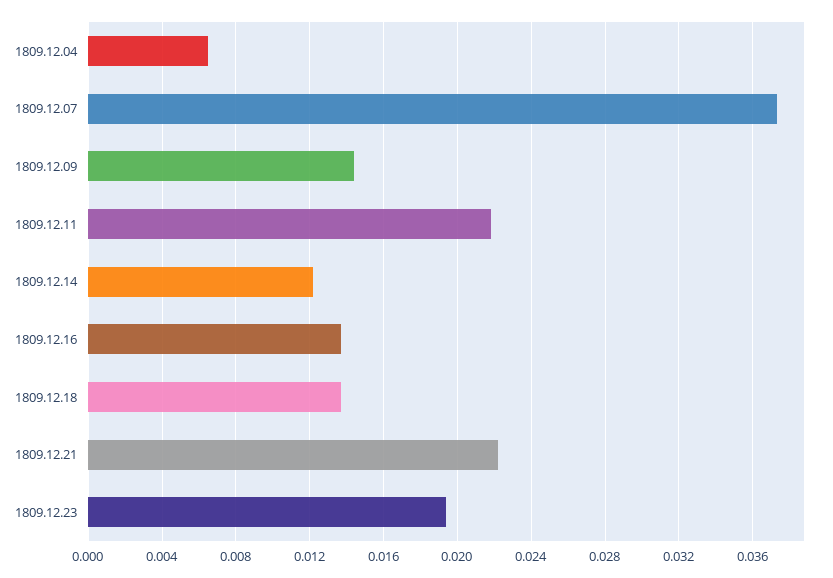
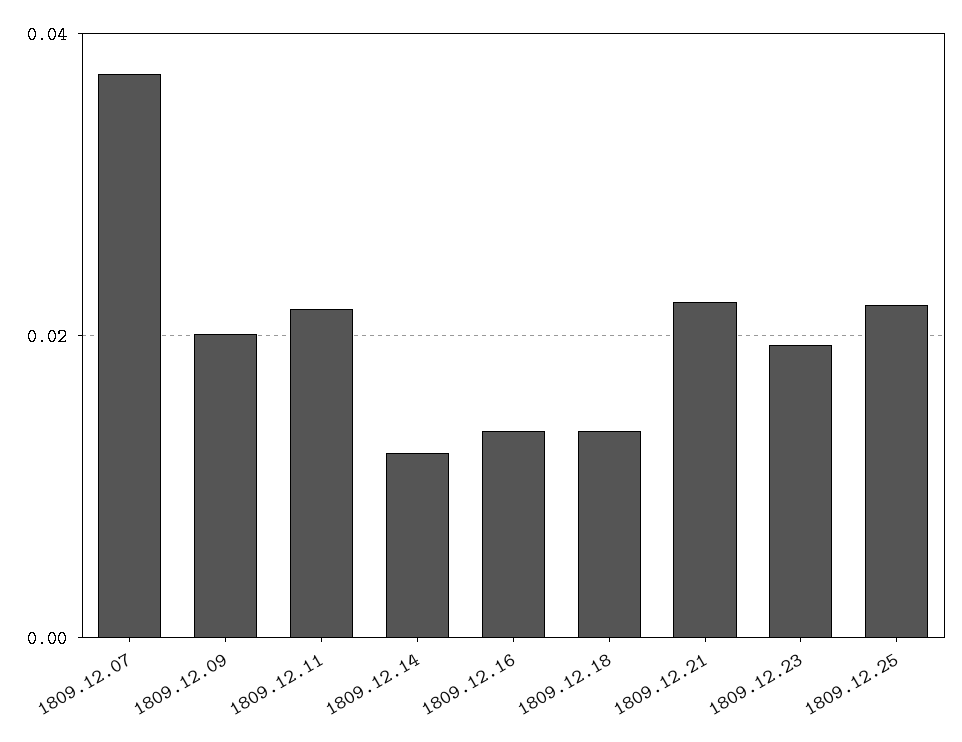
1809.12.04: 0.0065 -> none
1809.12.09: 0.0145 -> 0.02
1809.12.25: none -> 0.022

